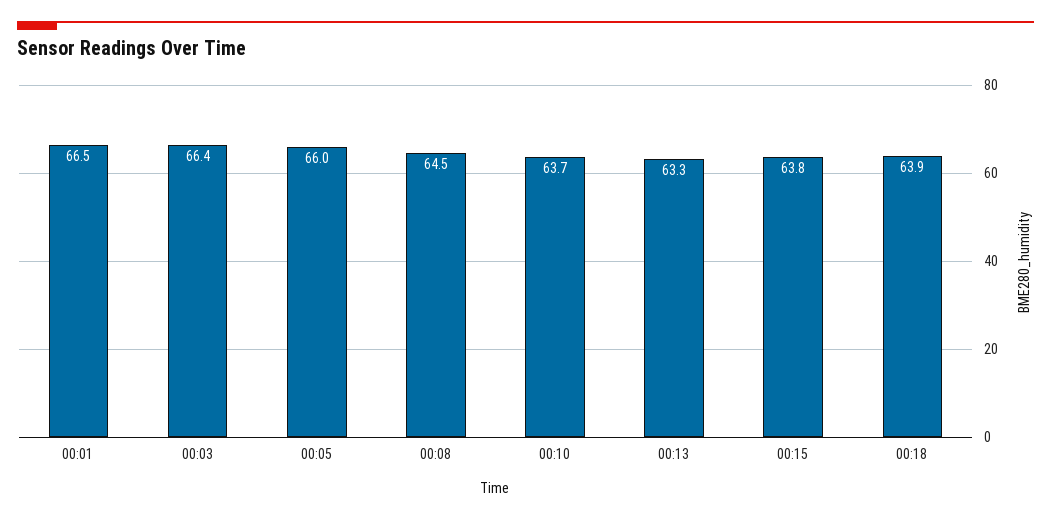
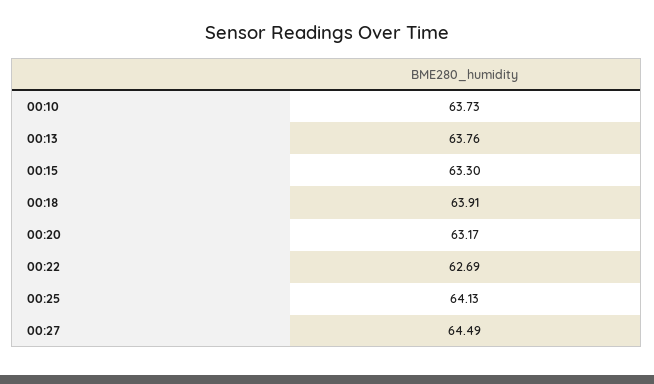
00:01: 66.5 -> none
00:03: 66.4 -> none
00:05: 66 -> none
00:08: 64.5 -> none
00:13: 63.3 -> 63.76
00:15: 63.8 -> 63.3
00:20: none -> 63.17
00:22: none -> 62.69
00:25: none -> 64.13
00:27: none -> 64.49

